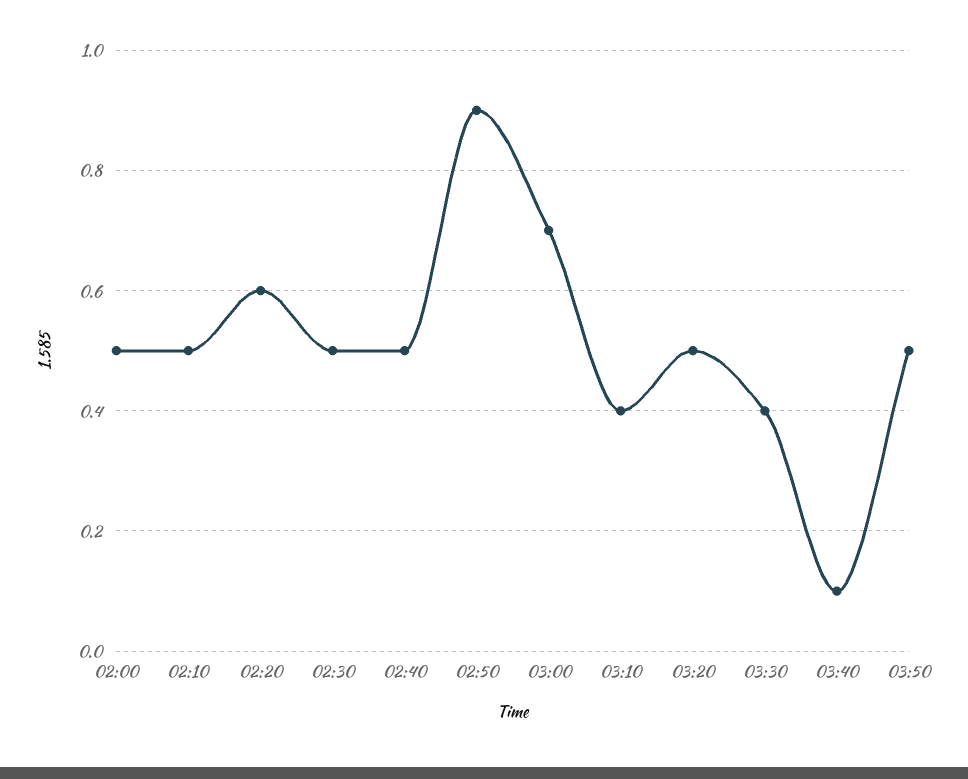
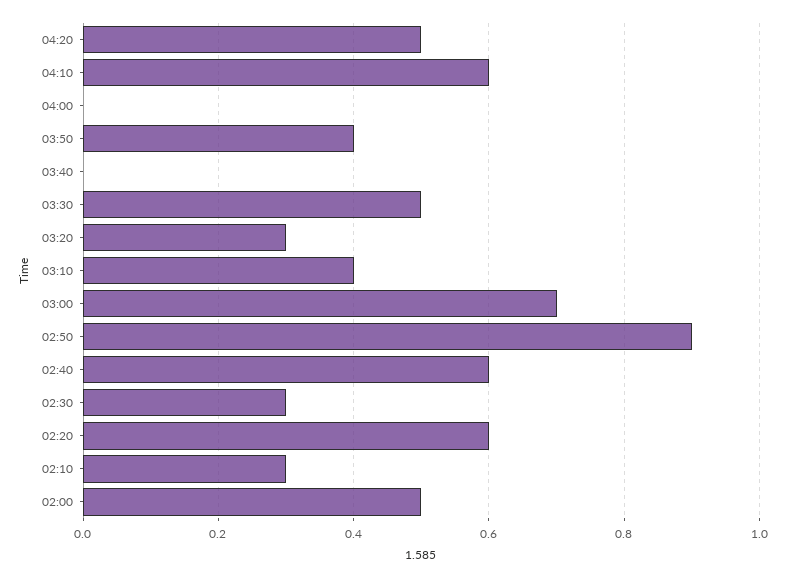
02:10: 0.5 -> 0.3
02:30: 0.5 -> 0.3
02:40: 0.5 -> 0.6
03:20: 0.5 -> 0.3
03:30: 0.4 -> 0.5
03:40: 0.1 -> 0
03:50: 0.5 -> 0.4
04:20: none -> 0.5
04:10: none -> 0.6
04:00: none -> 0

